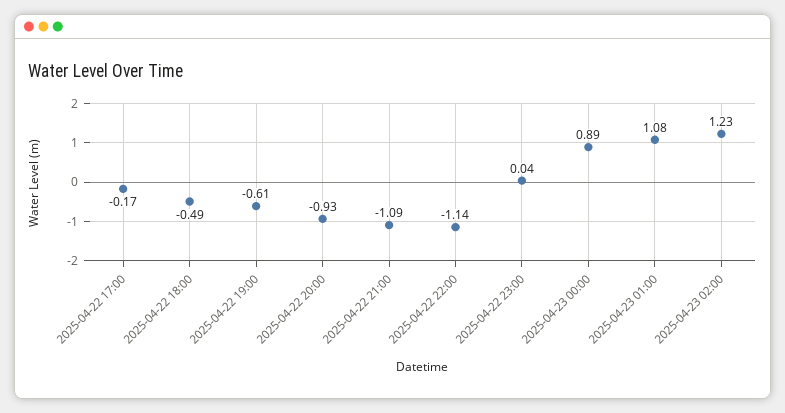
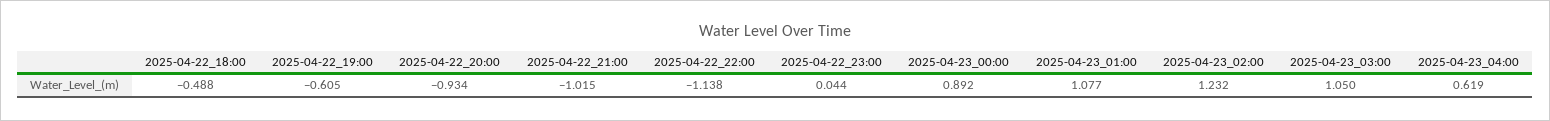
2025-04-22 17:00: -0.17 -> none
2025-04-22 21:00: -1.09 -> -1.015
2025-04-23_03:00: none -> 1.05
2025-04-23_04:00: none -> 0.619

